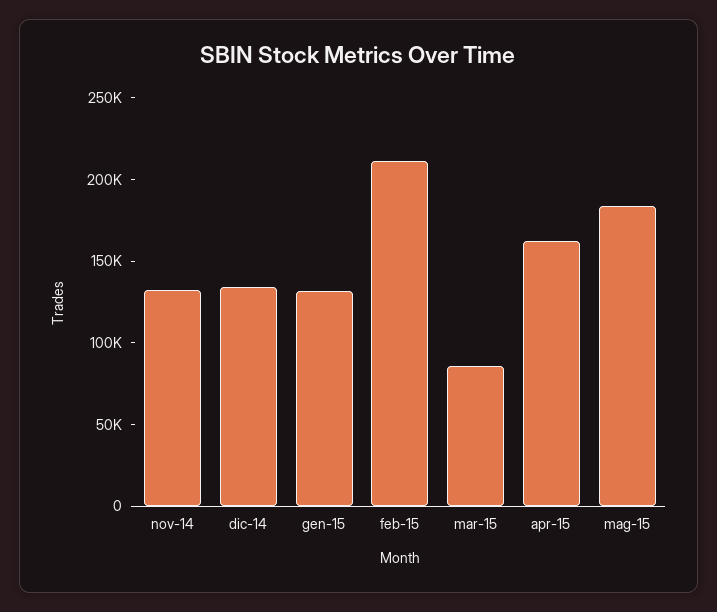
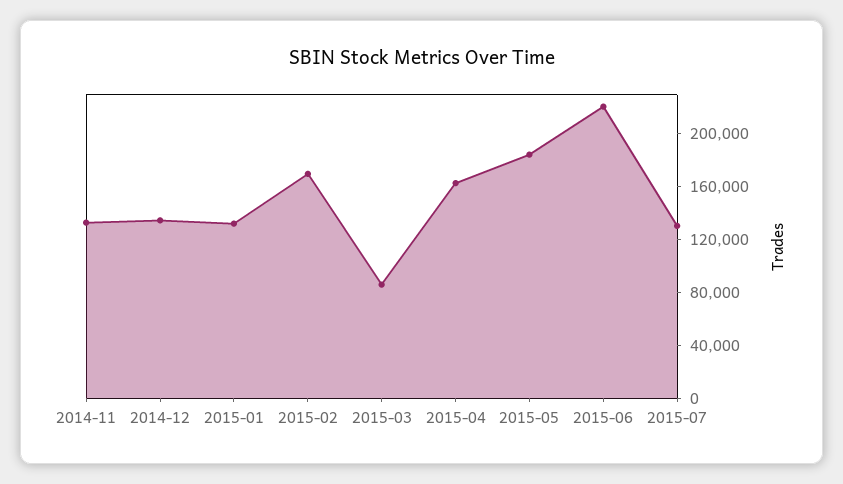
feb-15: 210000 -> 170000
2015-06: none -> 220000
2015-07: none -> 130000

